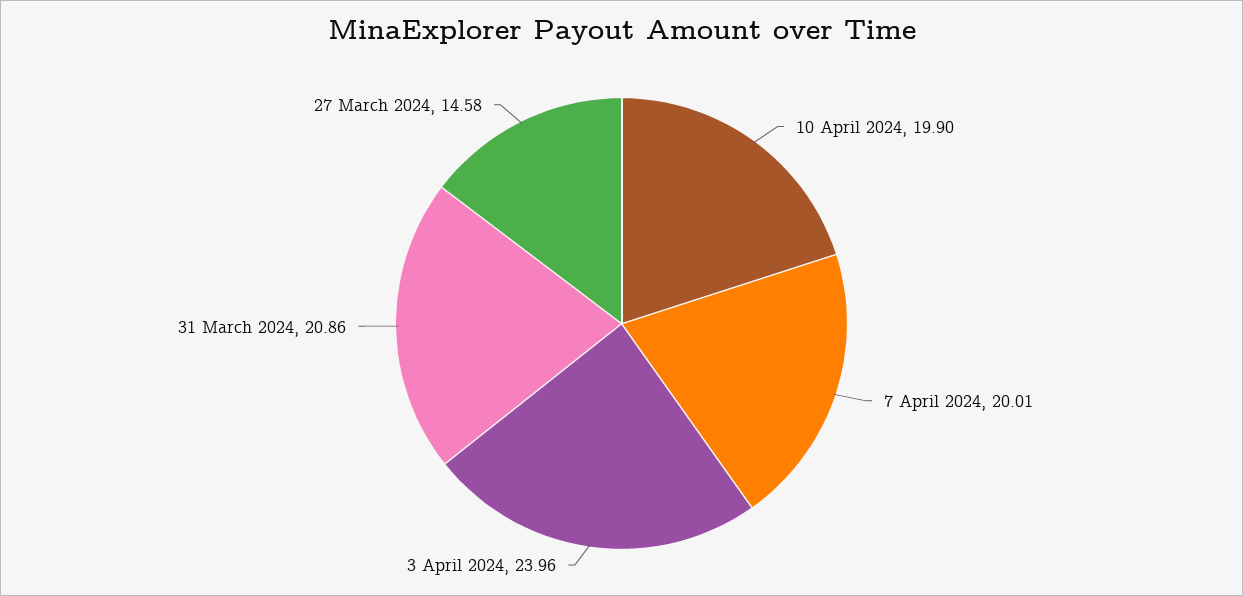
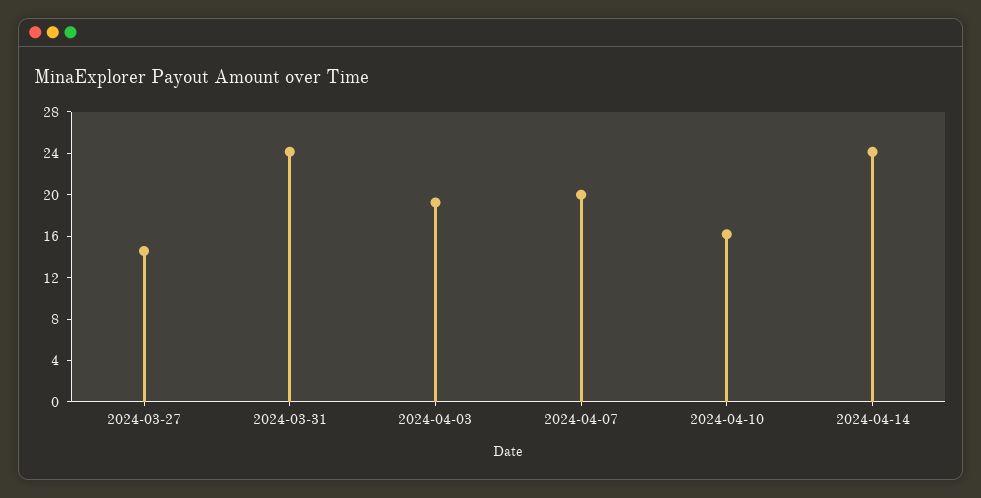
10 April 2024: 19.9 -> 16
3 April 2024: 23.96 -> 19
31 March 2024: 20.86 -> 24
2024-04-14: none -> 24

